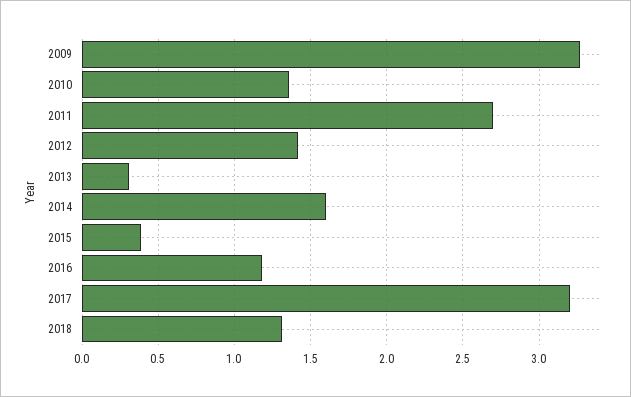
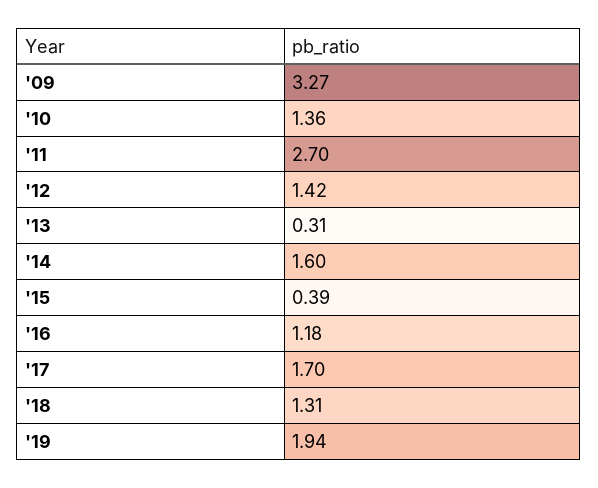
2017: 3.2 -> 1.7
'19: none -> 1.94

